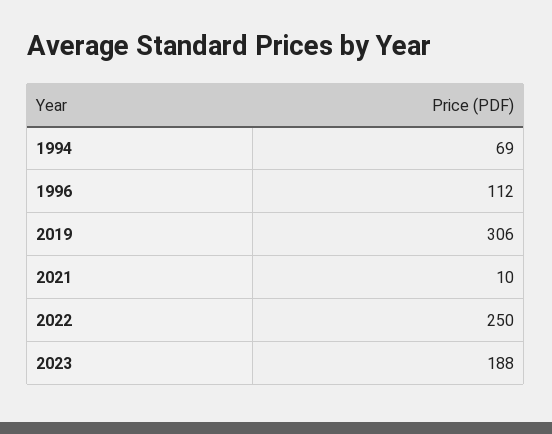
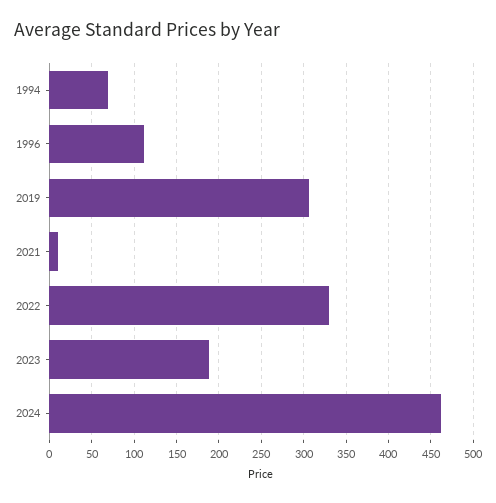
2022: 250 -> 330
2024: none -> 460

